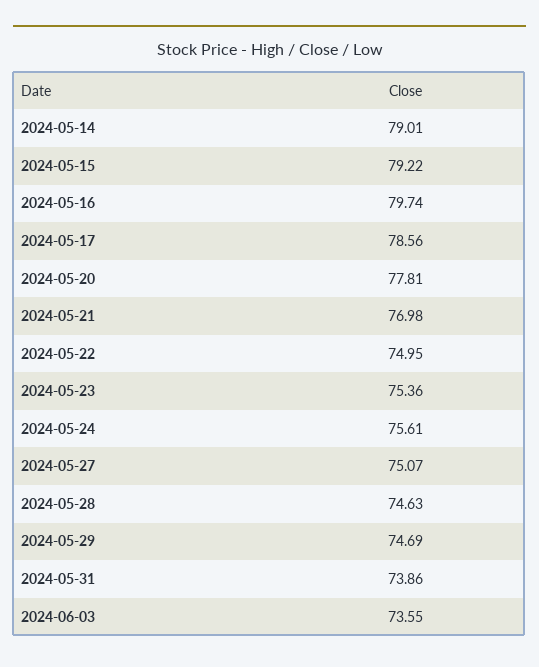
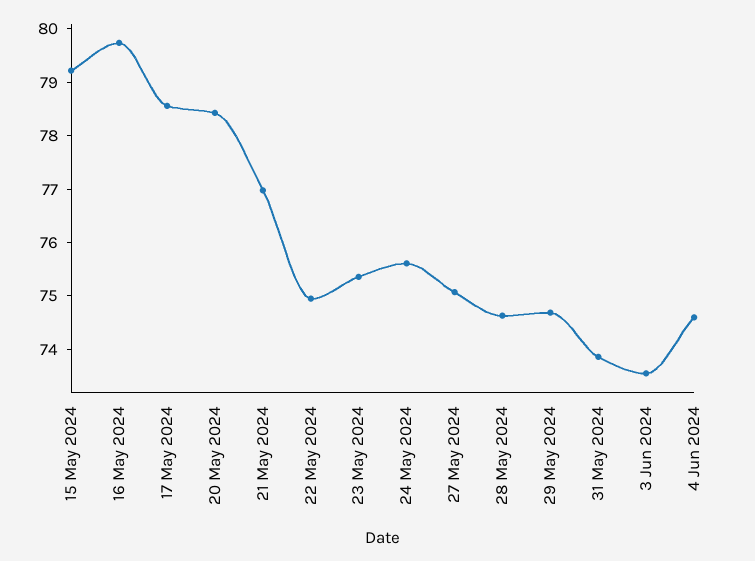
2024-05-14: 79.01 -> none
2024-05-20: 77.81 -> 78.4
4 Jun 2024: none -> 74.6

